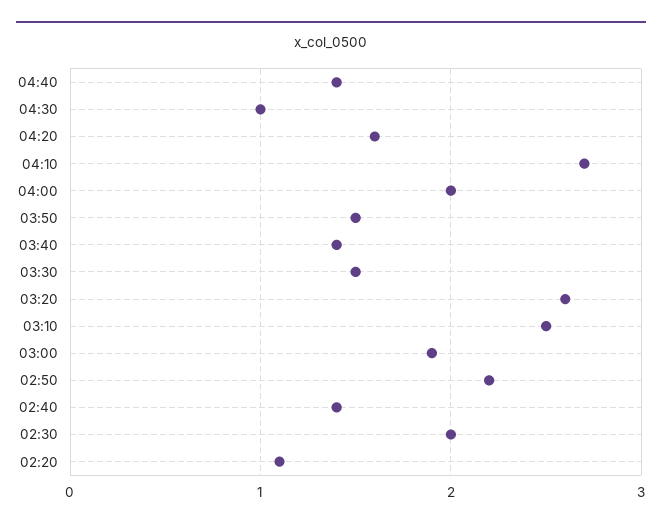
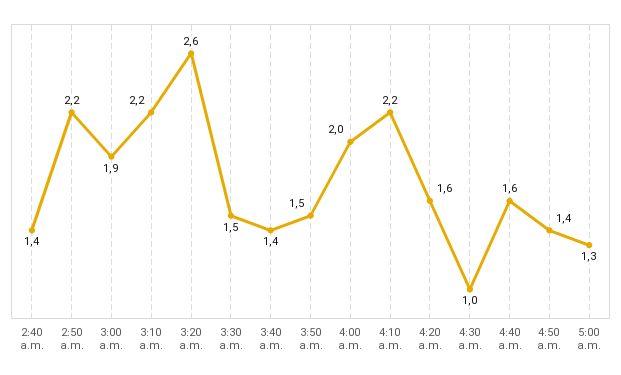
04:40: 1.4 -> 1.6
04:10: 2.7 -> 2.2
03:10: 2.5 -> 2.2
02:30: 2 -> none
02:20: 1.1 -> none
4:50 a.m.: none -> 1.4
5:00 a.m.: none -> 1.3

